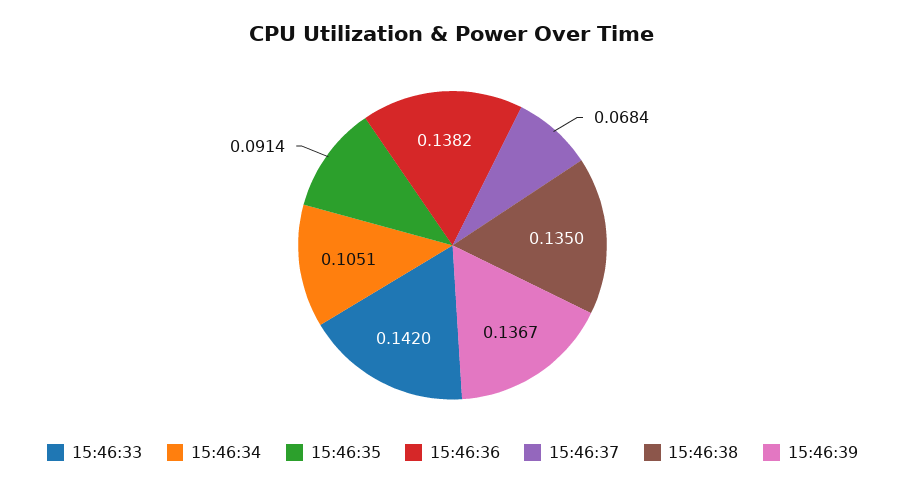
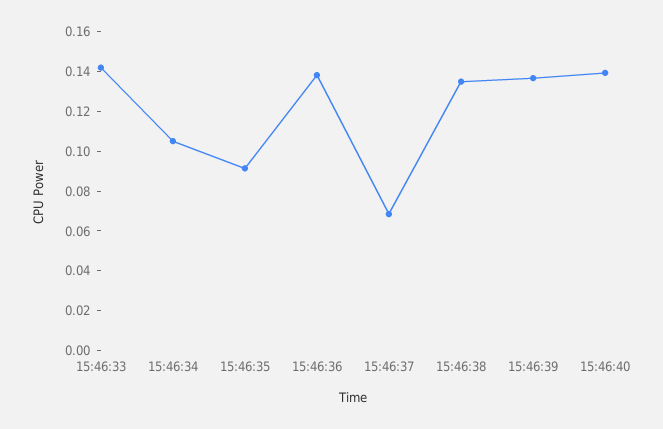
15:46:40: none -> 0.14

